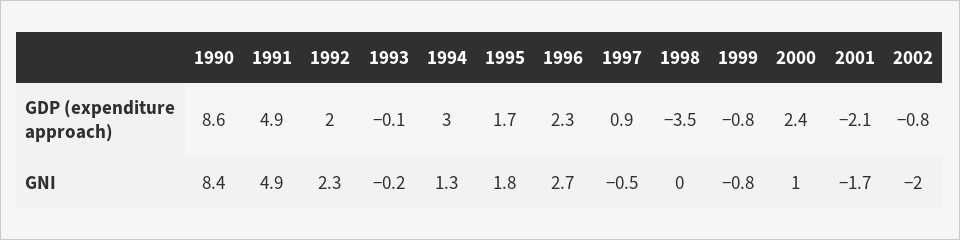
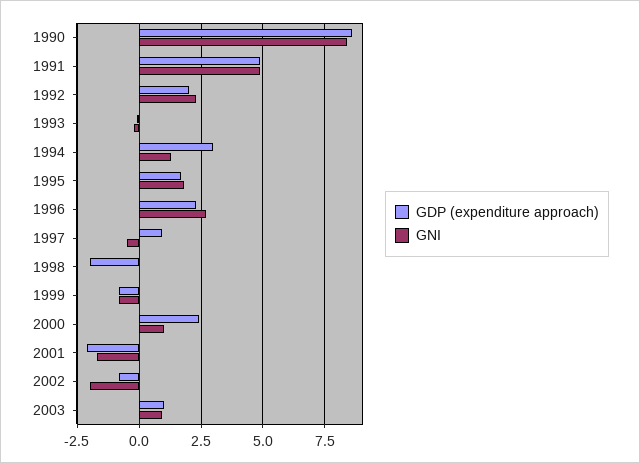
GDP (expenditure approach), 1998: -3.5 -> -2
GDP (expenditure approach), 2003: none -> 1
GNI, 2003: none -> 1

